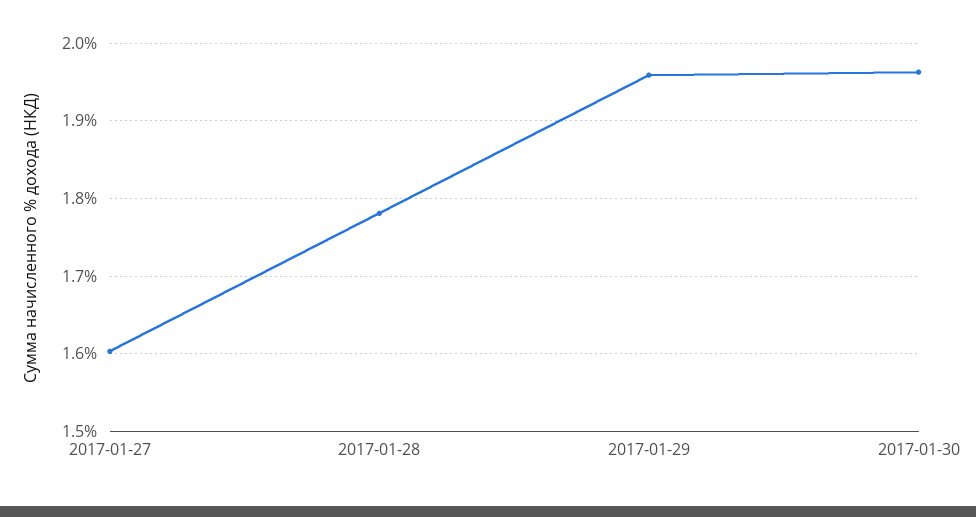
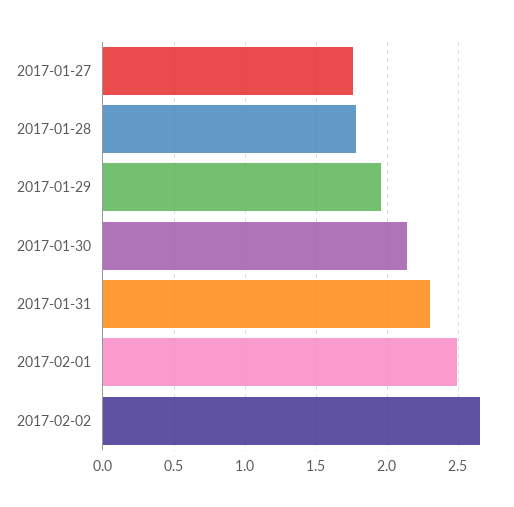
2017-01-27: 1.6 -> 1.75
2017-01-30: 1.96 -> 2.15
2017-01-31: none -> 2.3
2017-02-01: none -> 2.5
2017-02-02: none -> 2.65

